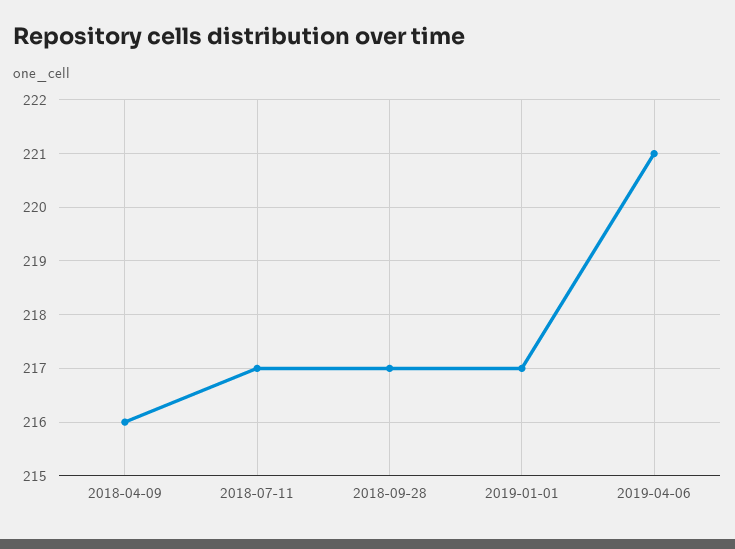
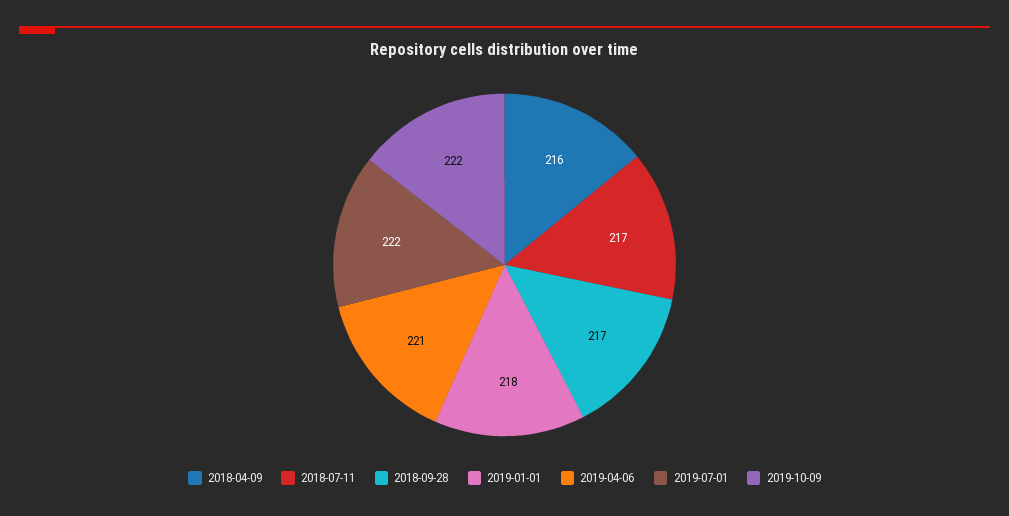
2019-01-01: 217 -> 218
2019-07-01: none -> 222
2019-10-09: none -> 222

